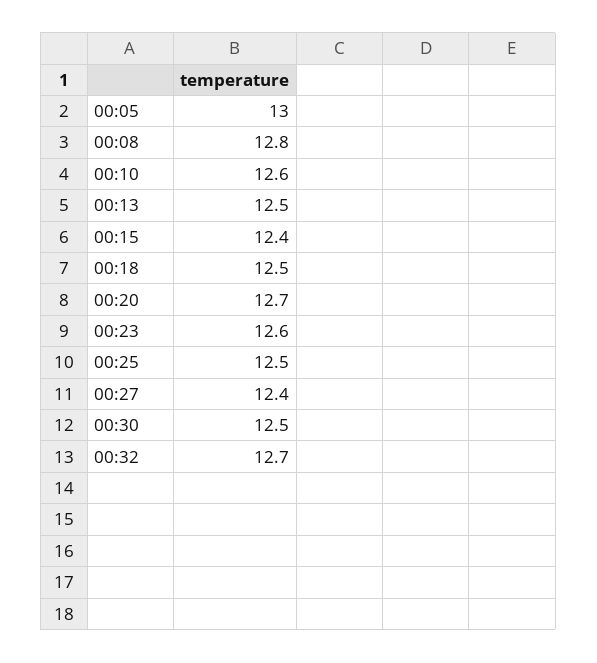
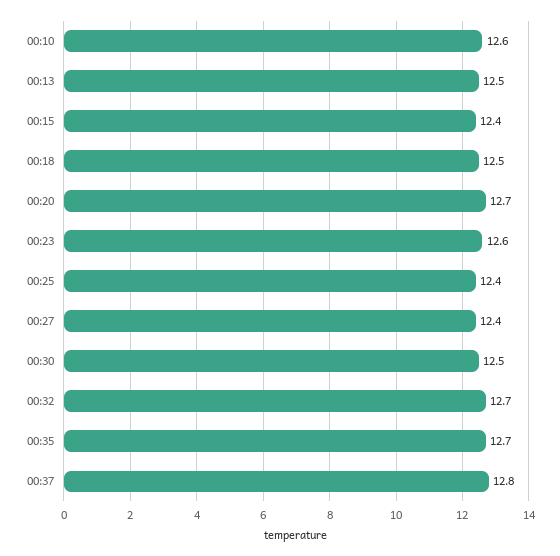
00:05: 13 -> none
00:08: 12.8 -> none
00:25: 12.5 -> 12.4
00:35: none -> 12.7
00:37: none -> 12.8

